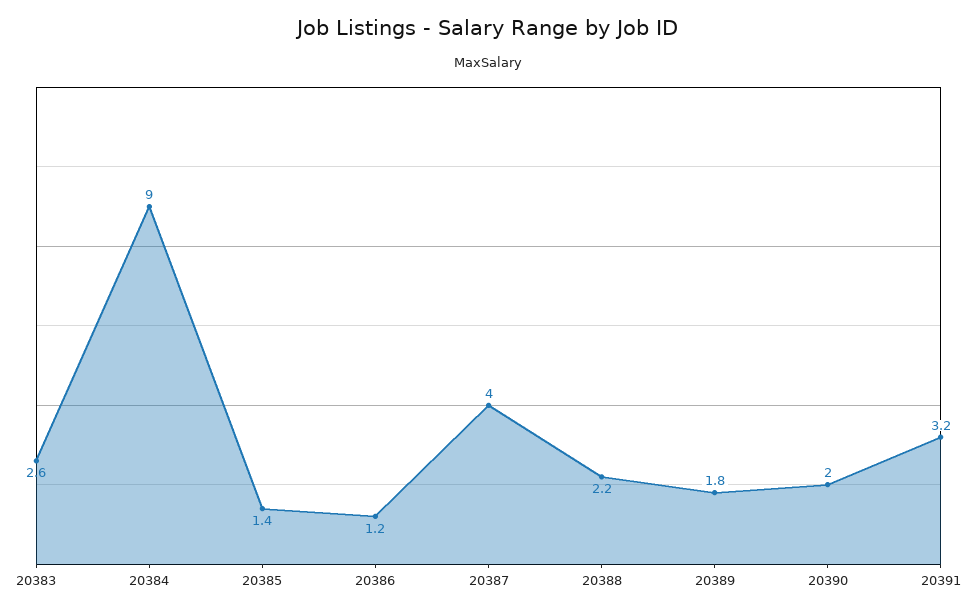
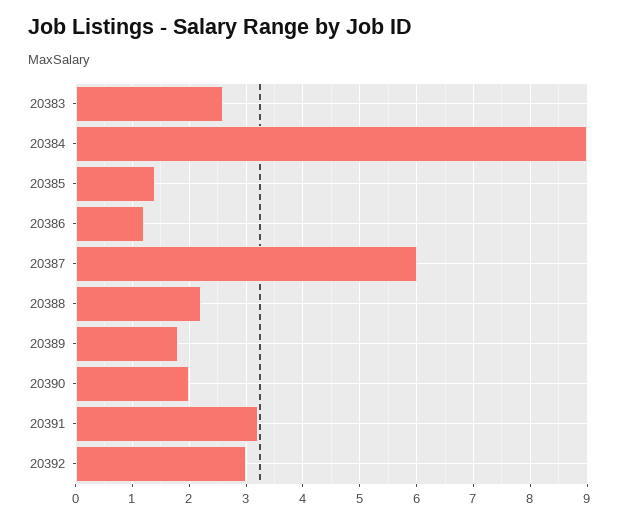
20387: 4 -> 6
20392: none -> 3

